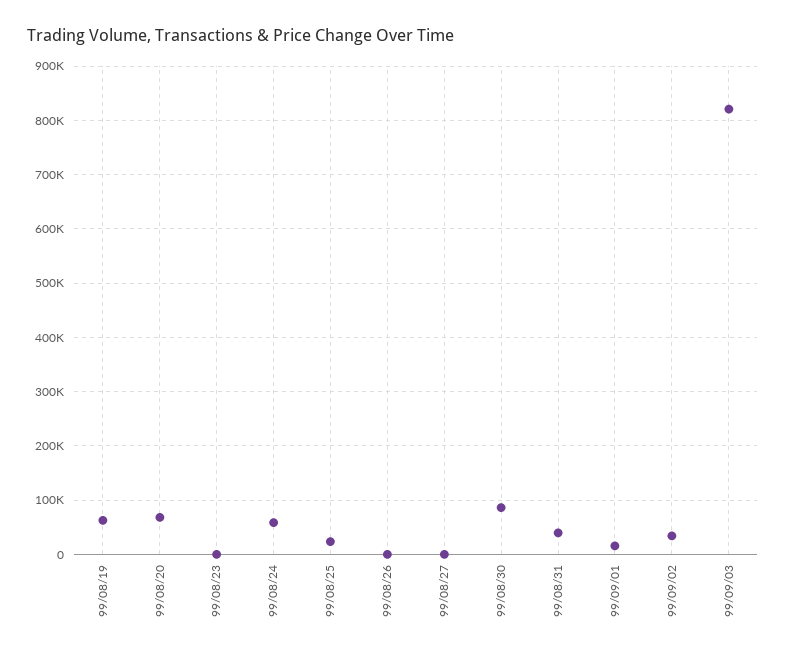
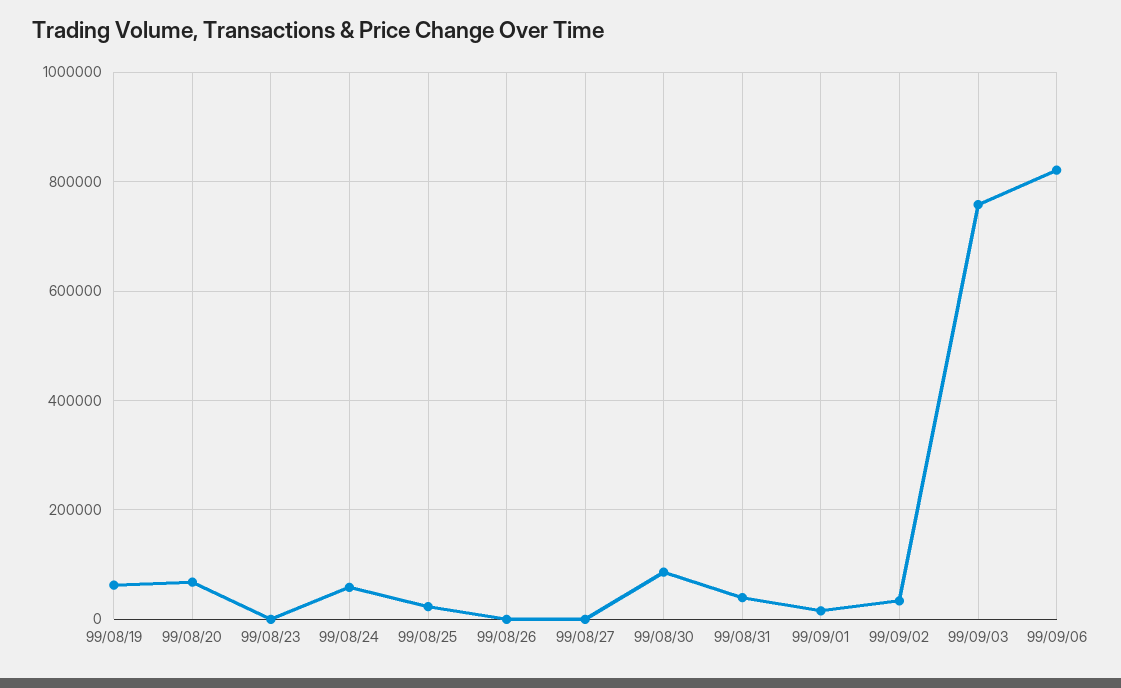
99/09/03: 820000 -> 760000
99/09/06: none -> 820000

